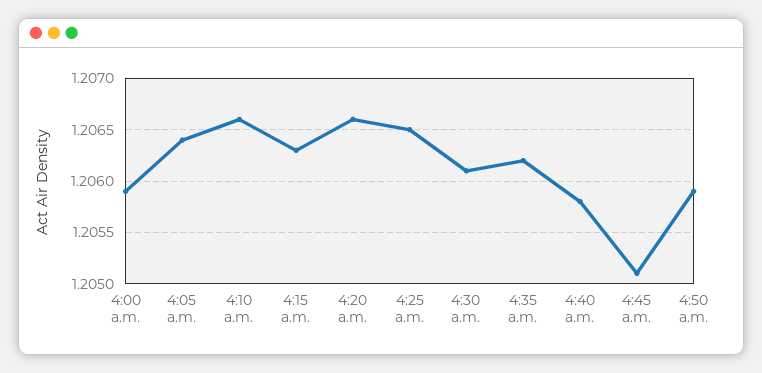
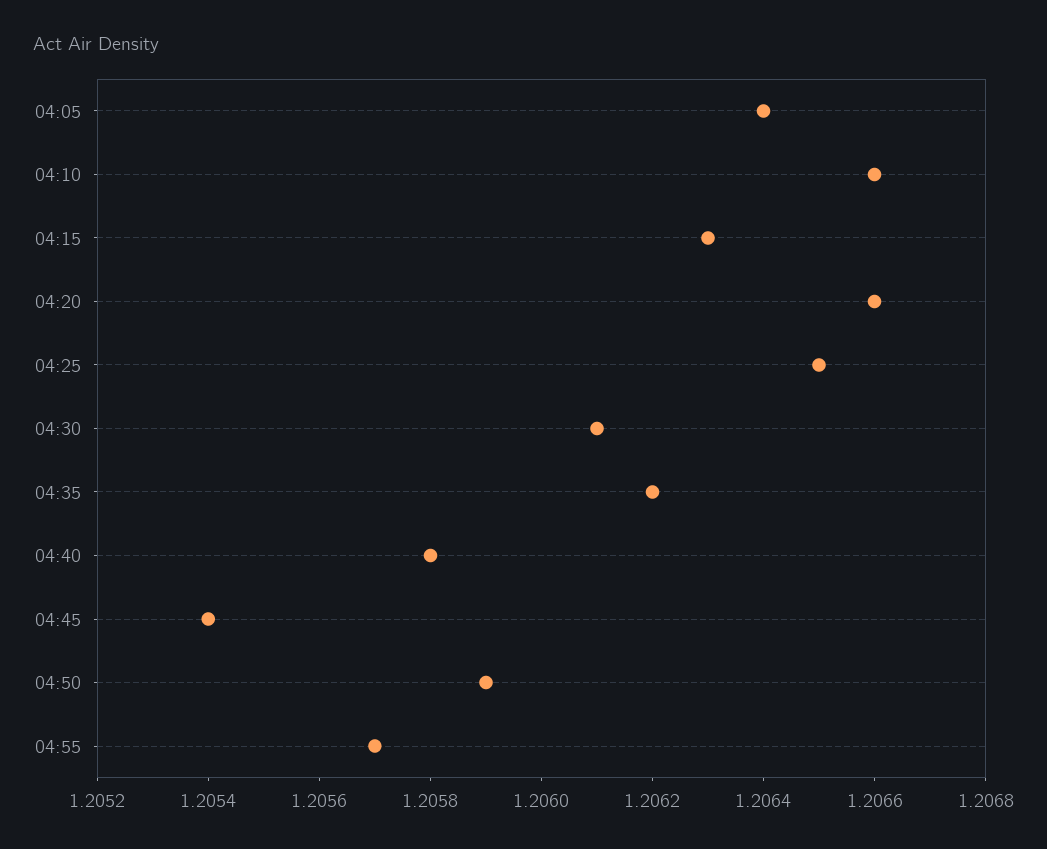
4:00 a.m.: 1.2059 -> none
4:45 a.m.: 1.2051 -> 1.2054
04:55: none -> 1.2057

